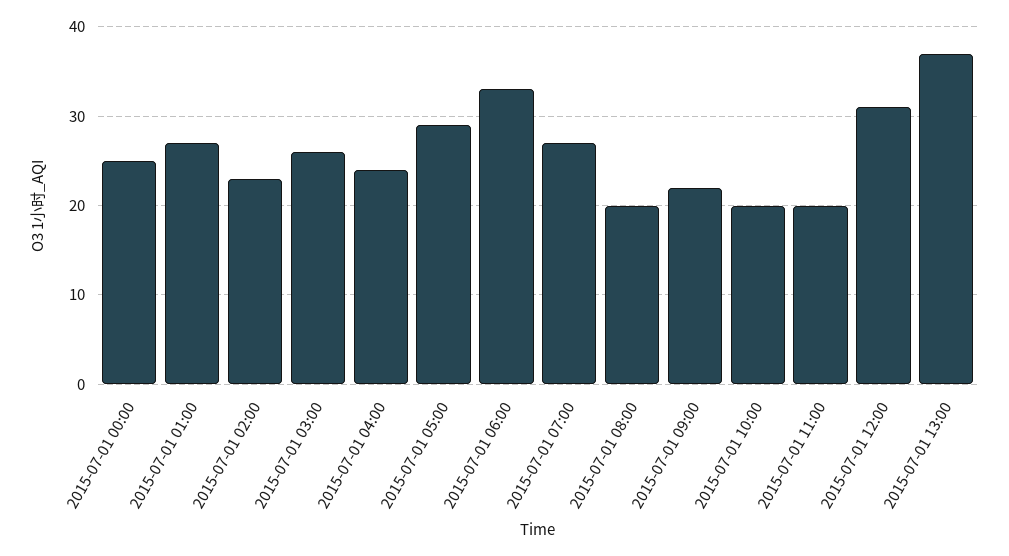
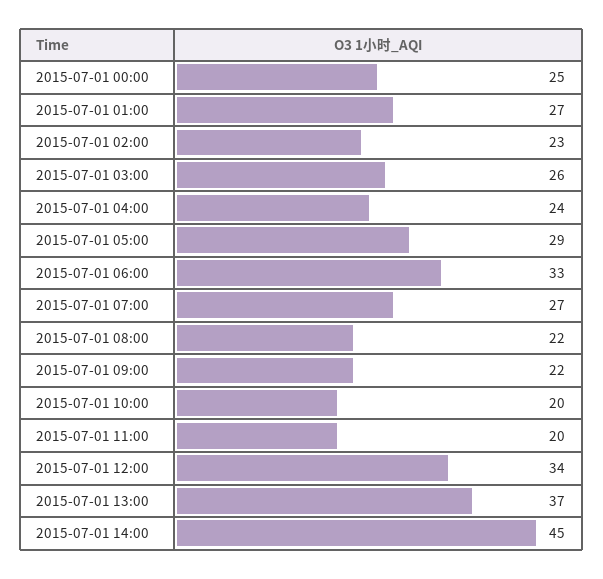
2015-07-01 08:00: 20 -> 22
2015-07-01 12:00: 31 -> 34
2015-07-01 14:00: none -> 45

